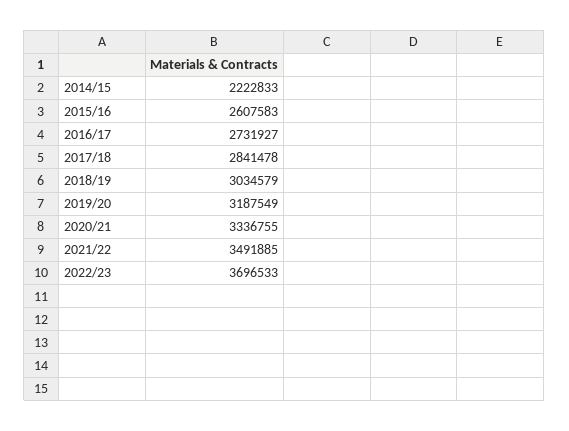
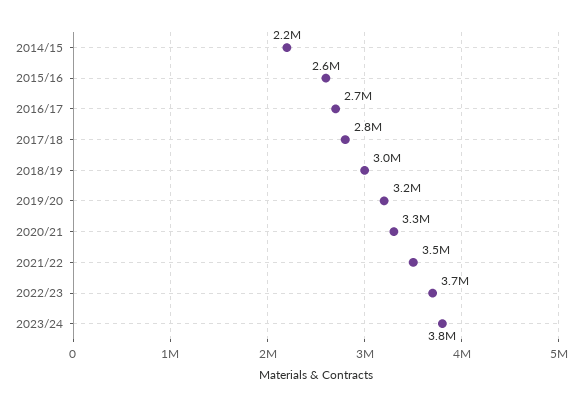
2023/24: none -> 3800000

